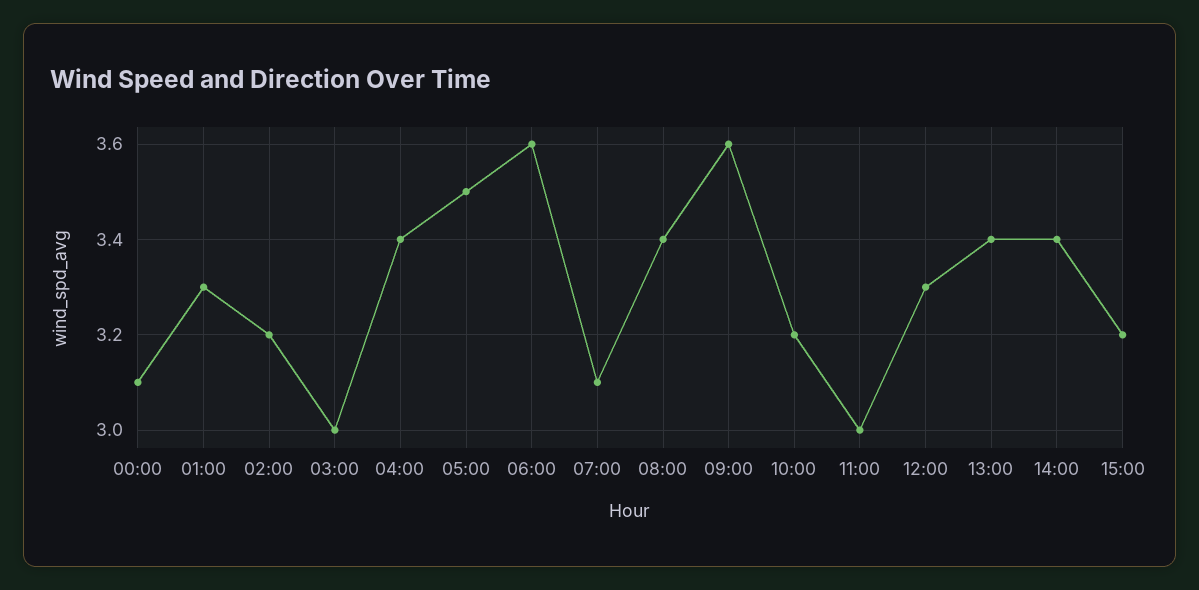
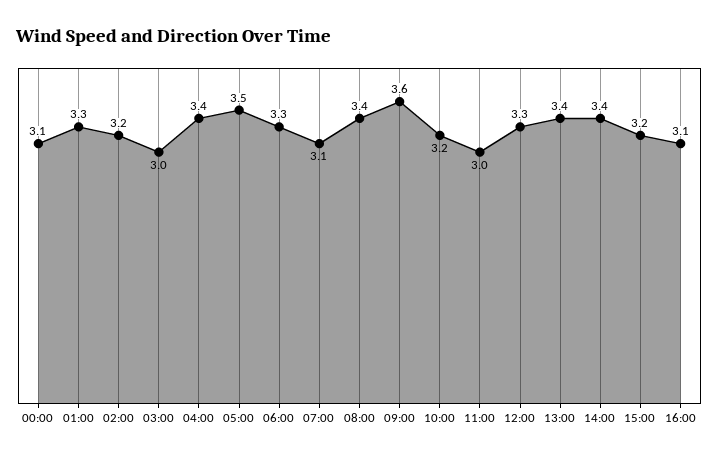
06:00: 3.6 -> 3.3
16:00: none -> 3.1

